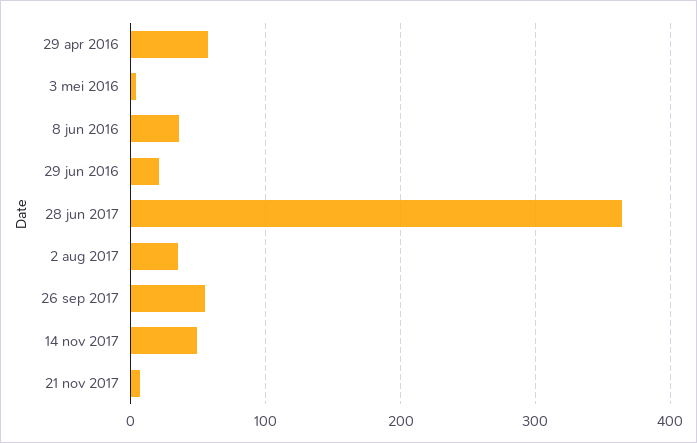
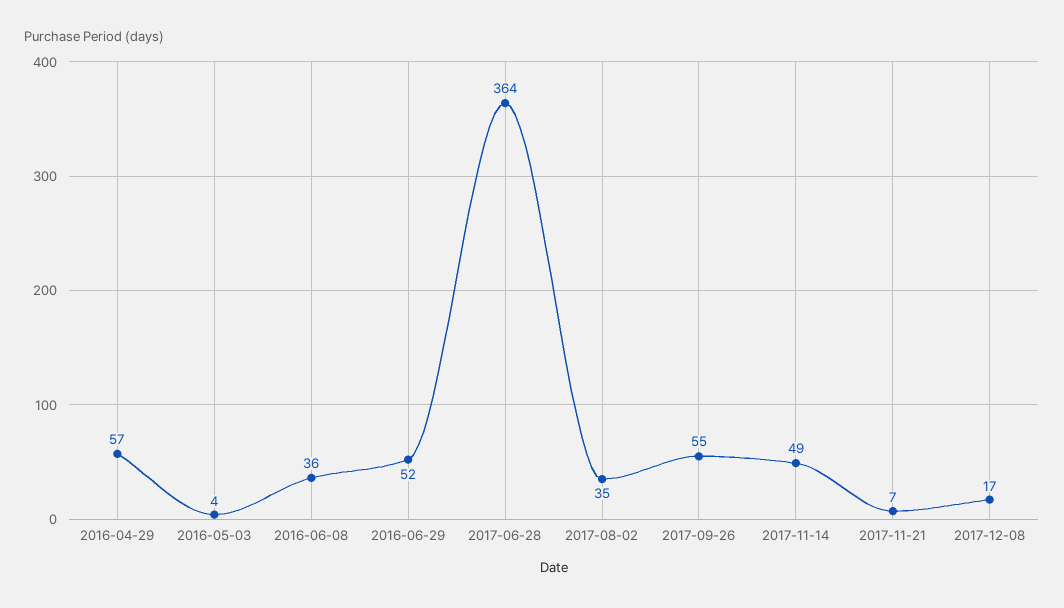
29 jun 2016: 20 -> 52
2017-12-08: none -> 17

